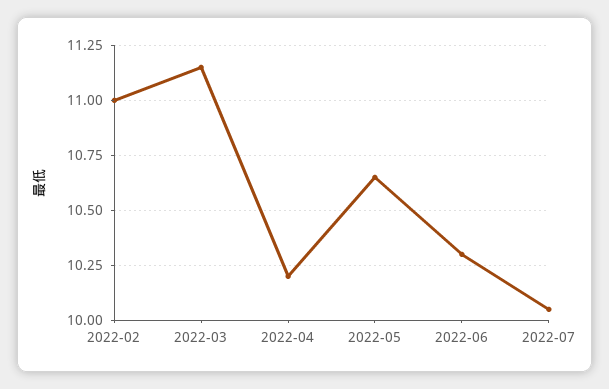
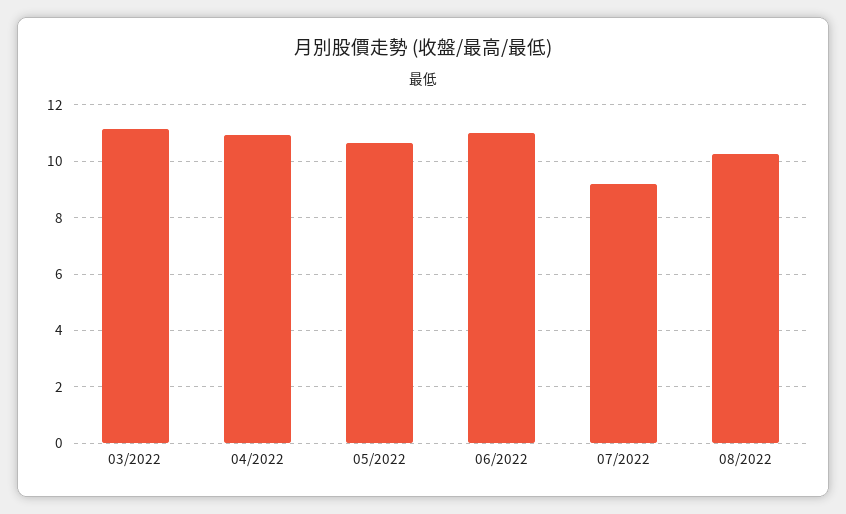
2022-02: 11 -> none
2022-04: 10.2 -> 11
2022-06: 10.3 -> 11
2022-07: 10.05 -> 9.25
08/2022: none -> 10.25

